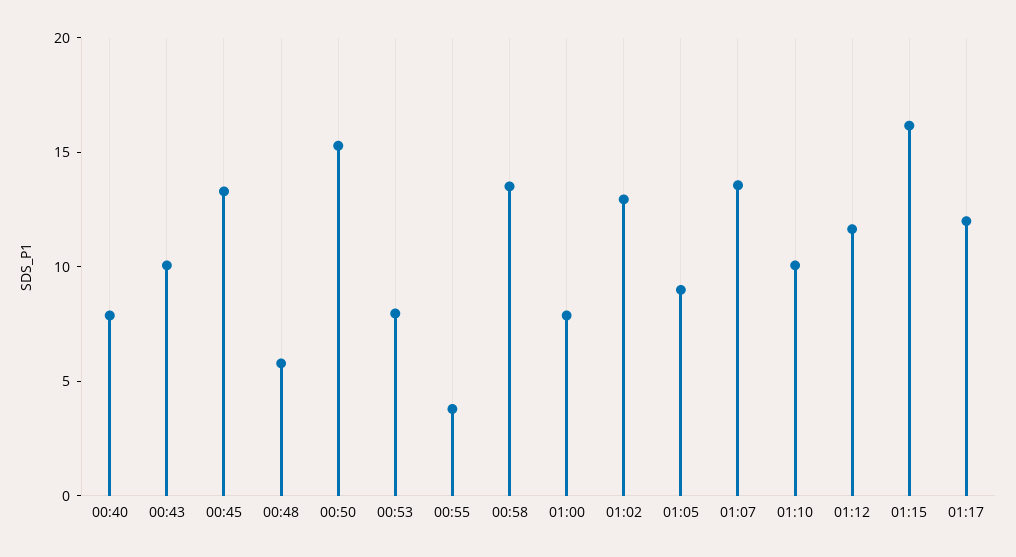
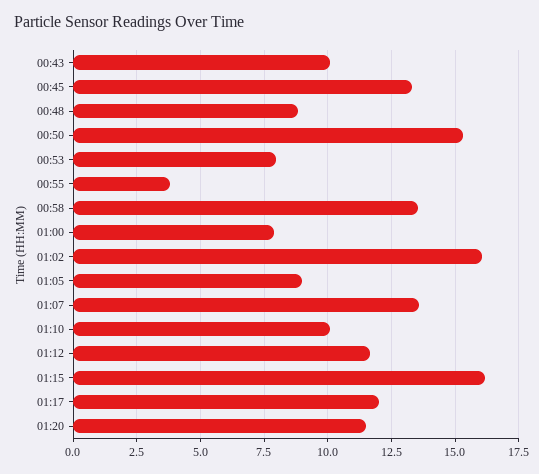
00:40: 8 -> none
00:48: 6 -> 8.75
01:02: 13 -> 16
01:20: none -> 11.5

